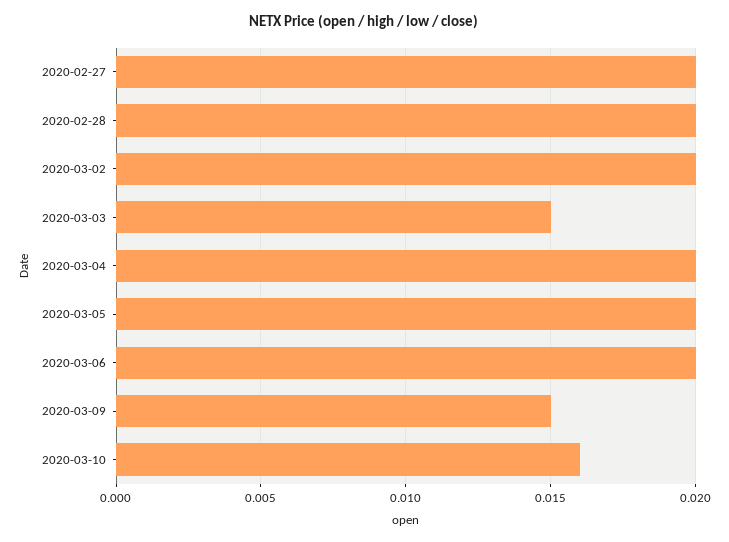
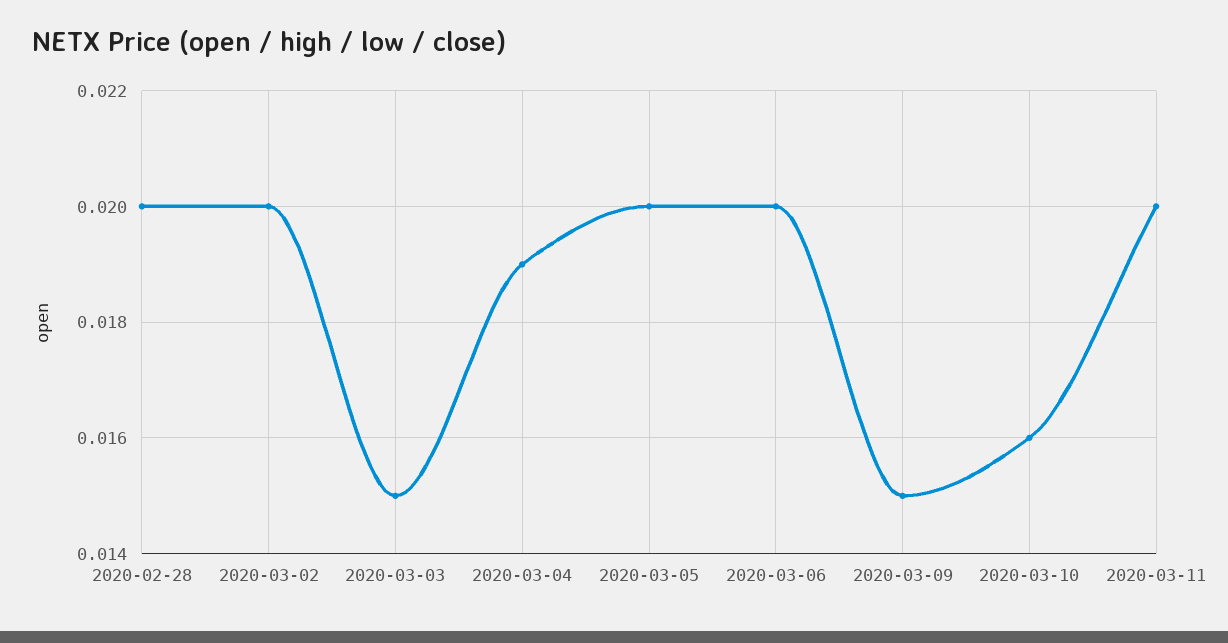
2020-02-27: 0.02 -> none
2020-03-04: 0.02 -> 0.019
2020-03-11: none -> 0.02

